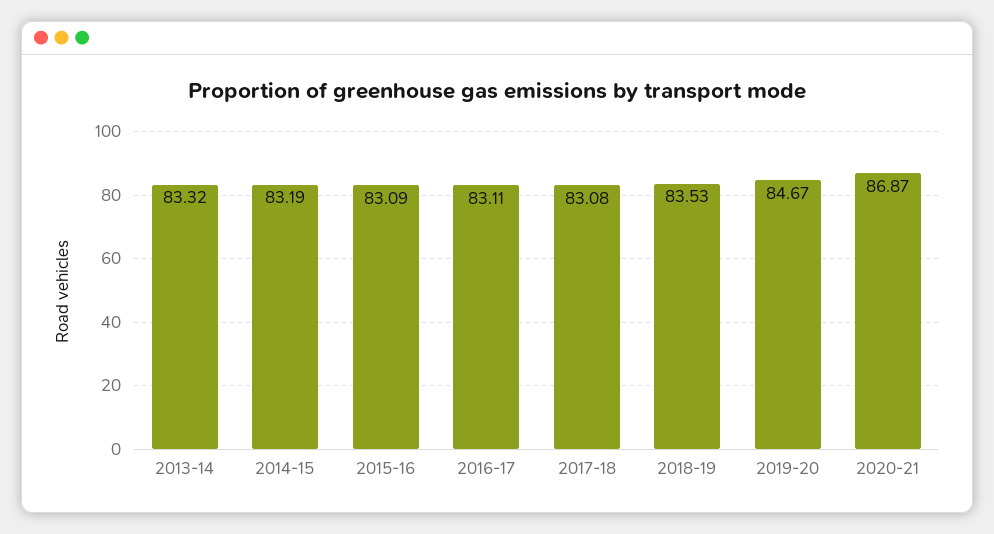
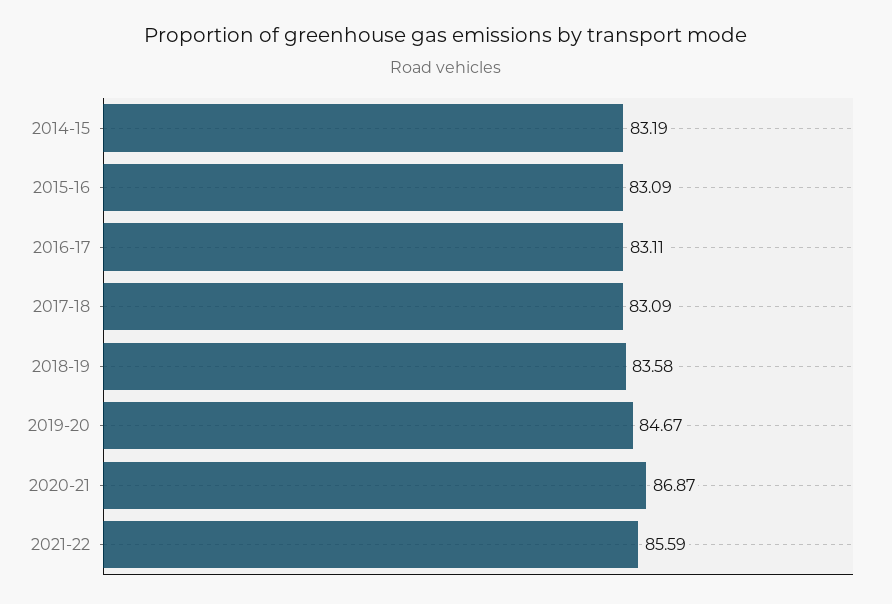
2013-14: 83.32 -> none
2017-18: 83.08 -> 83.09
2018-19: 83.53 -> 83.58
2021-22: none -> 85.59

